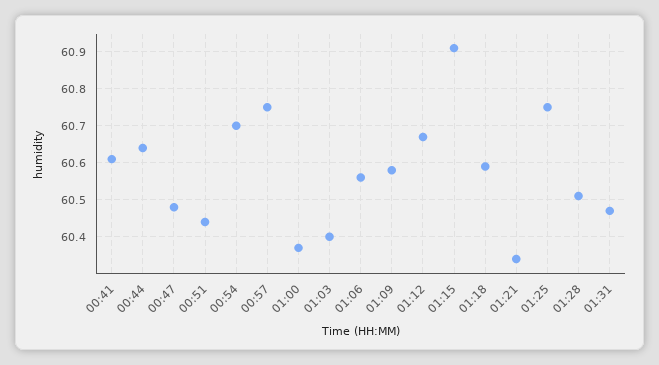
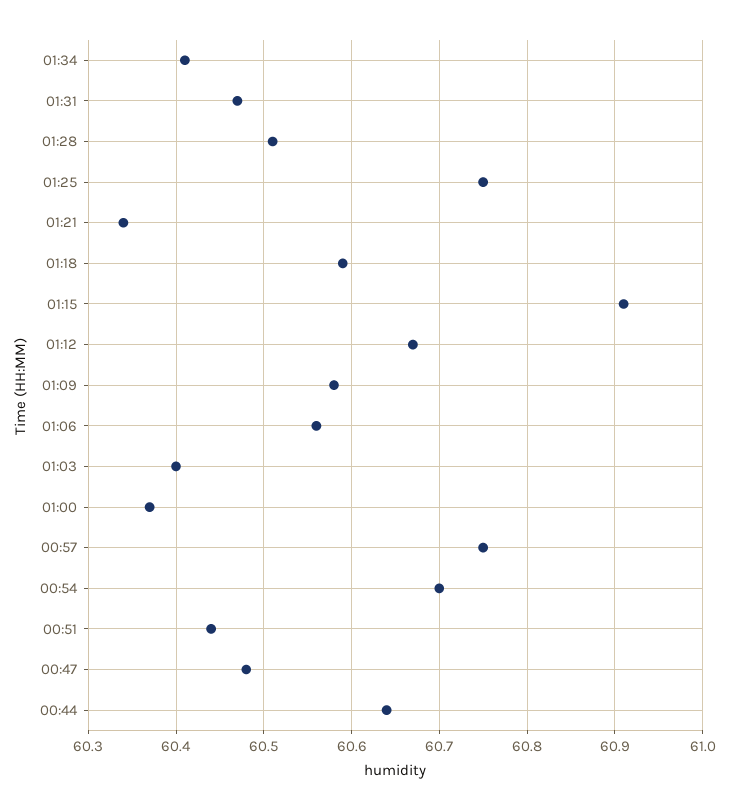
00:41: 60.6 -> none
01:34: none -> 60.41

